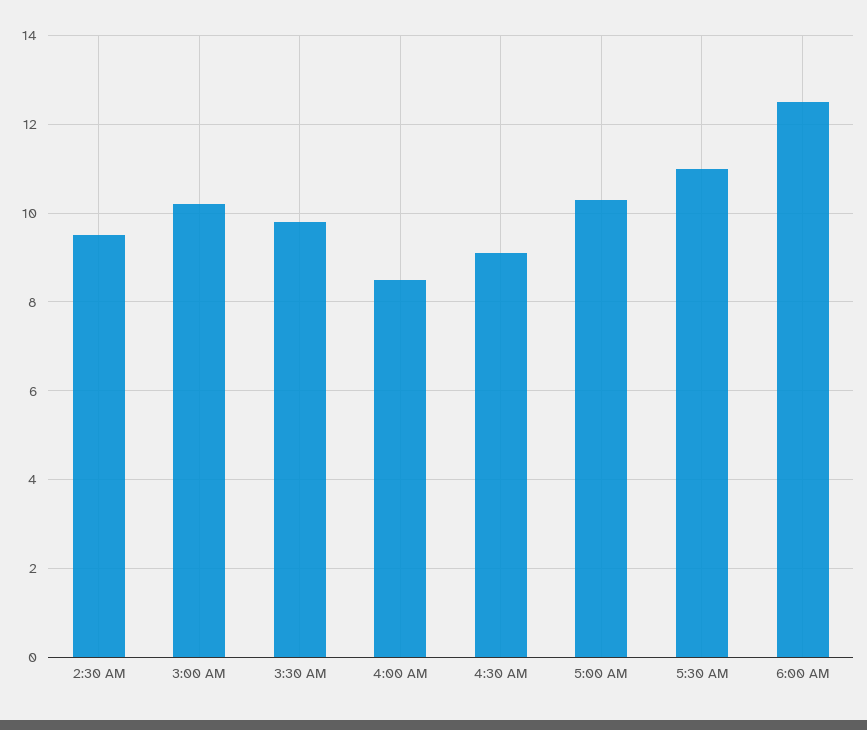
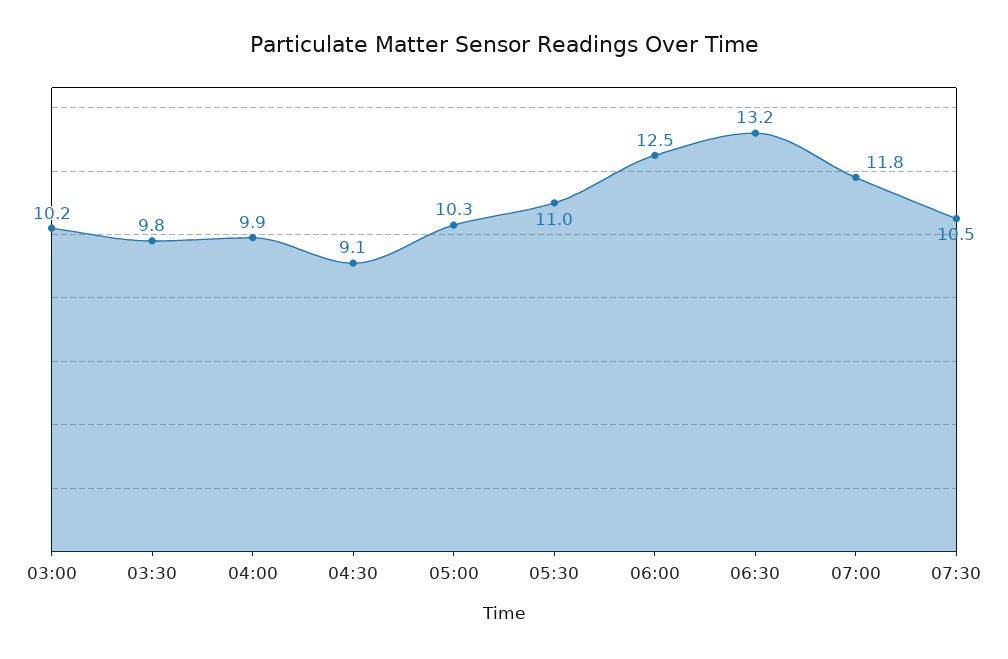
2:30 AM: 9.5 -> none
4:00 AM: 8.5 -> 9.9
06:30: none -> 13.2
07:00: none -> 11.8
07:30: none -> 10.5

